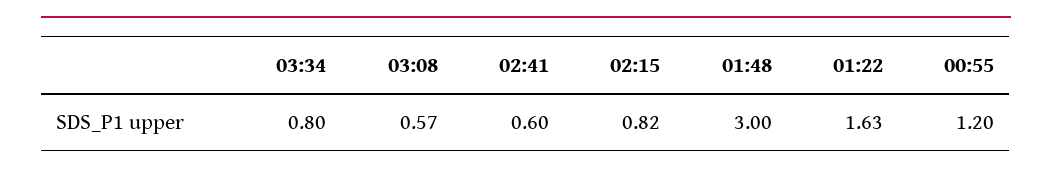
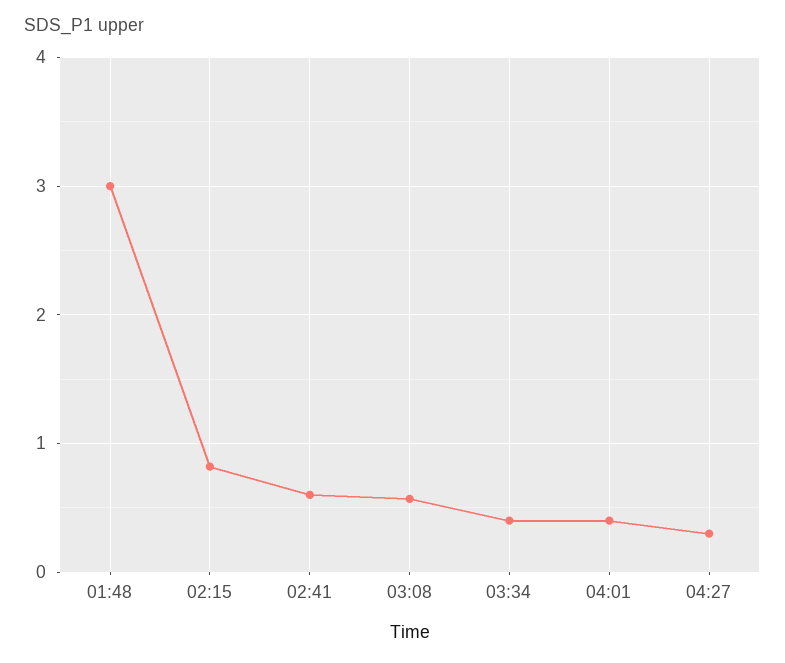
03:34: 0.8 -> 0.4
01:22: 1.63 -> none
00:55: 1.2 -> none
04:01: none -> 0.4
04:27: none -> 0.3

